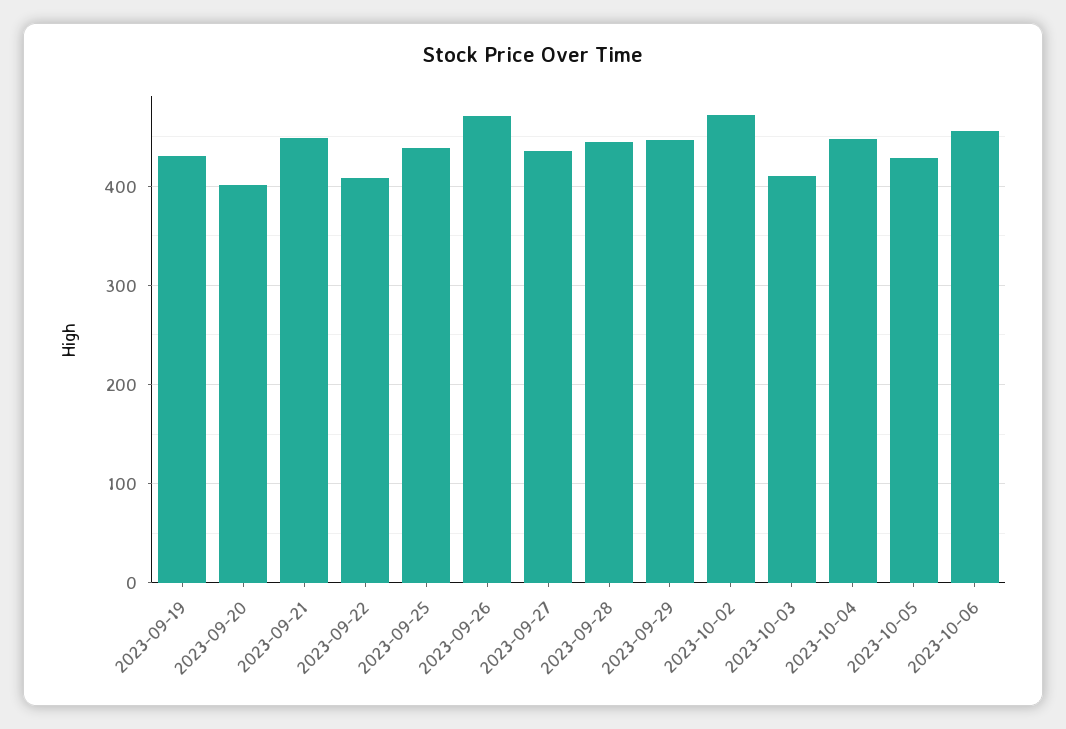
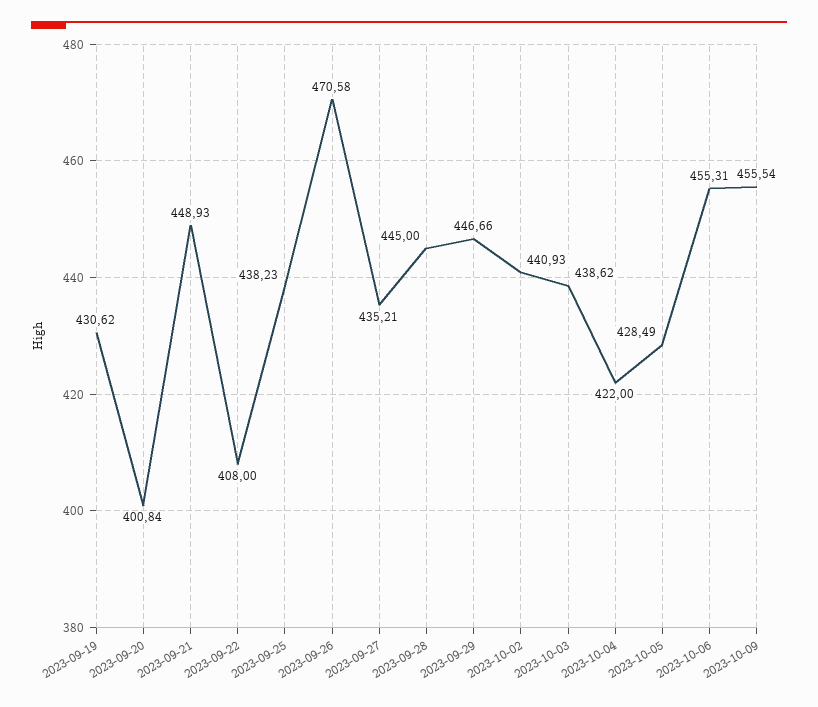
2023-10-02: 470 -> 440.93
2023-10-03: 410 -> 438.62
2023-10-04: 450 -> 422
2023-10-09: none -> 455.54

